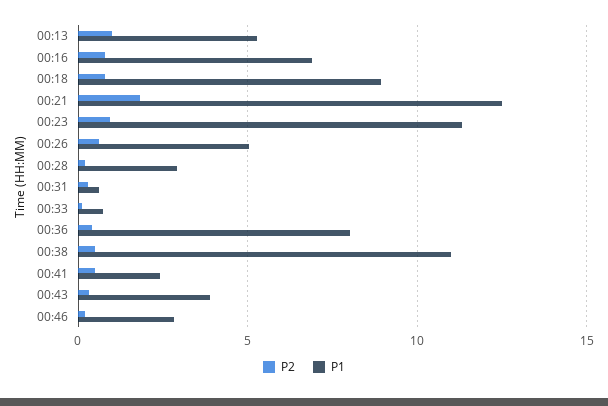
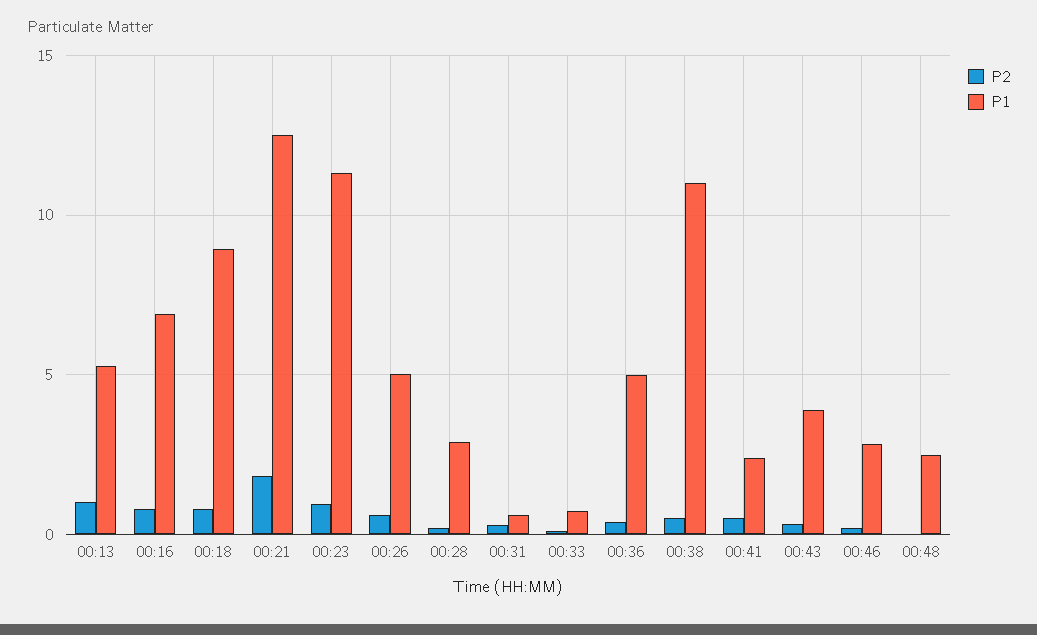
P1, 00:36: 8 -> 5
P2, 00:48: none -> 0
P1, 00:48: none -> 2.5

